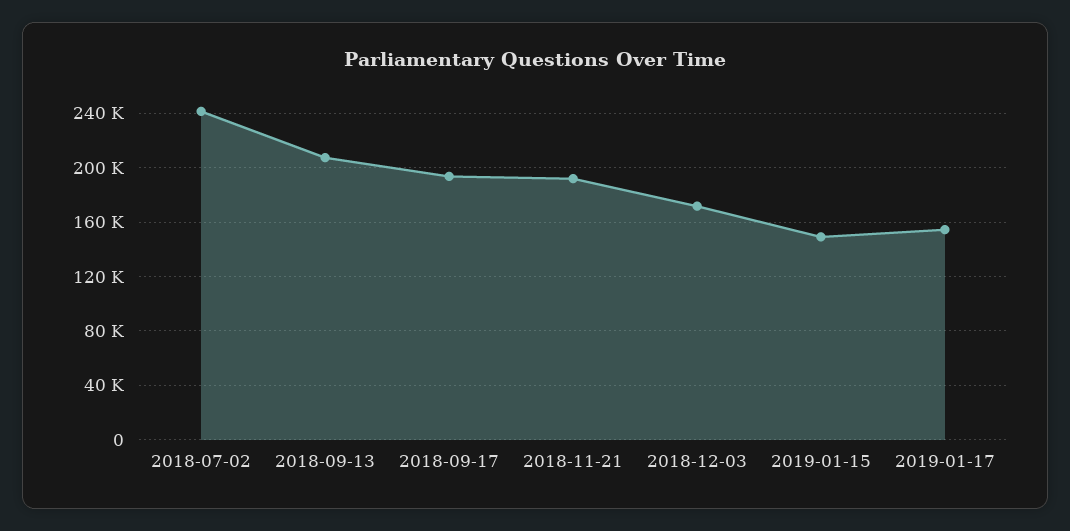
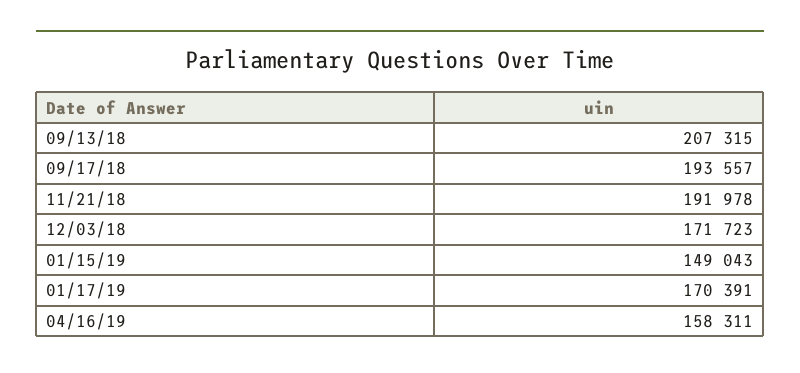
2018-07-02: 240000 -> none
2019-01-17: 155000 -> 170391
04/16/19: none -> 158311

